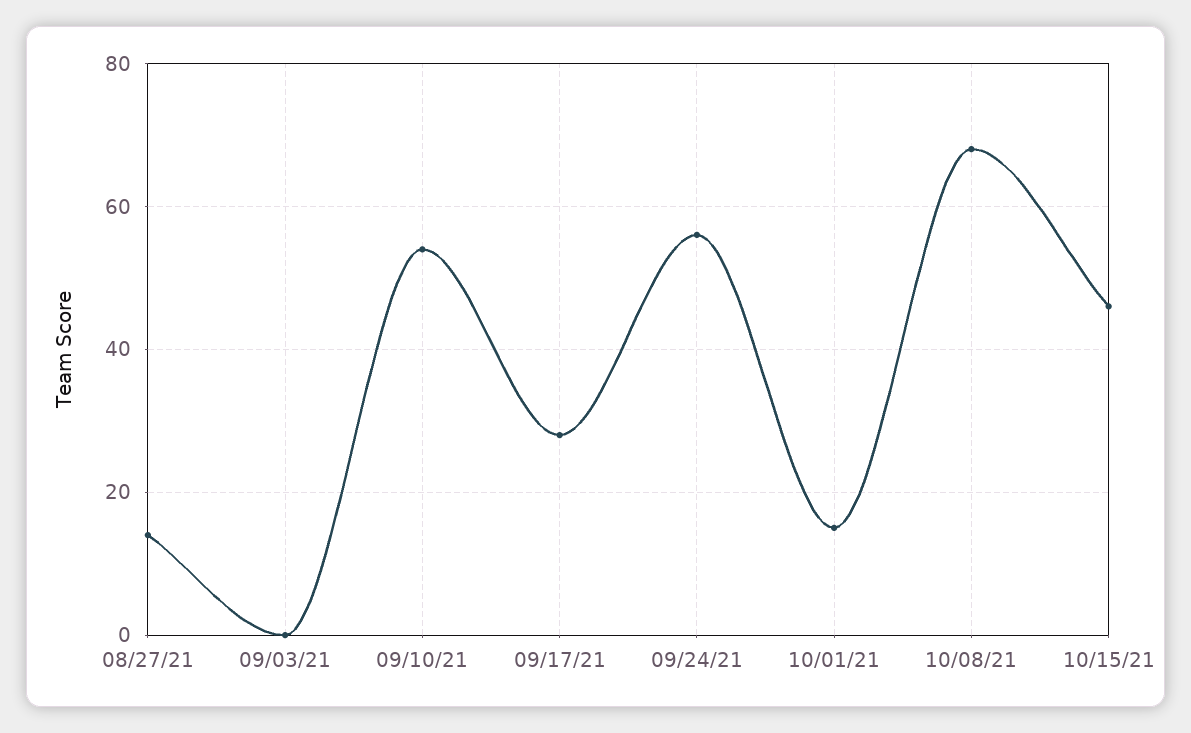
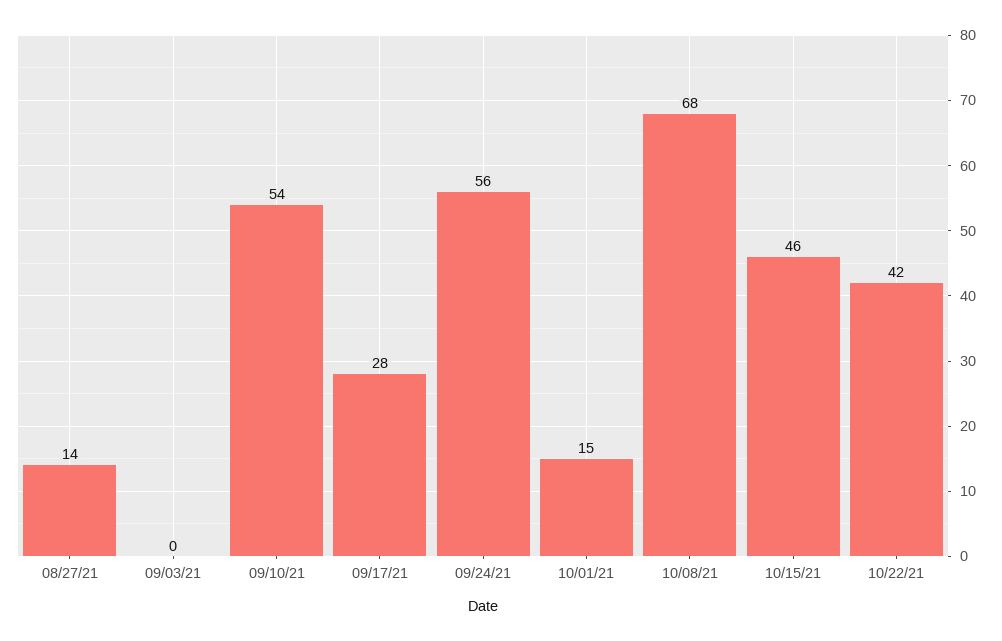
10/22/21: none -> 42

